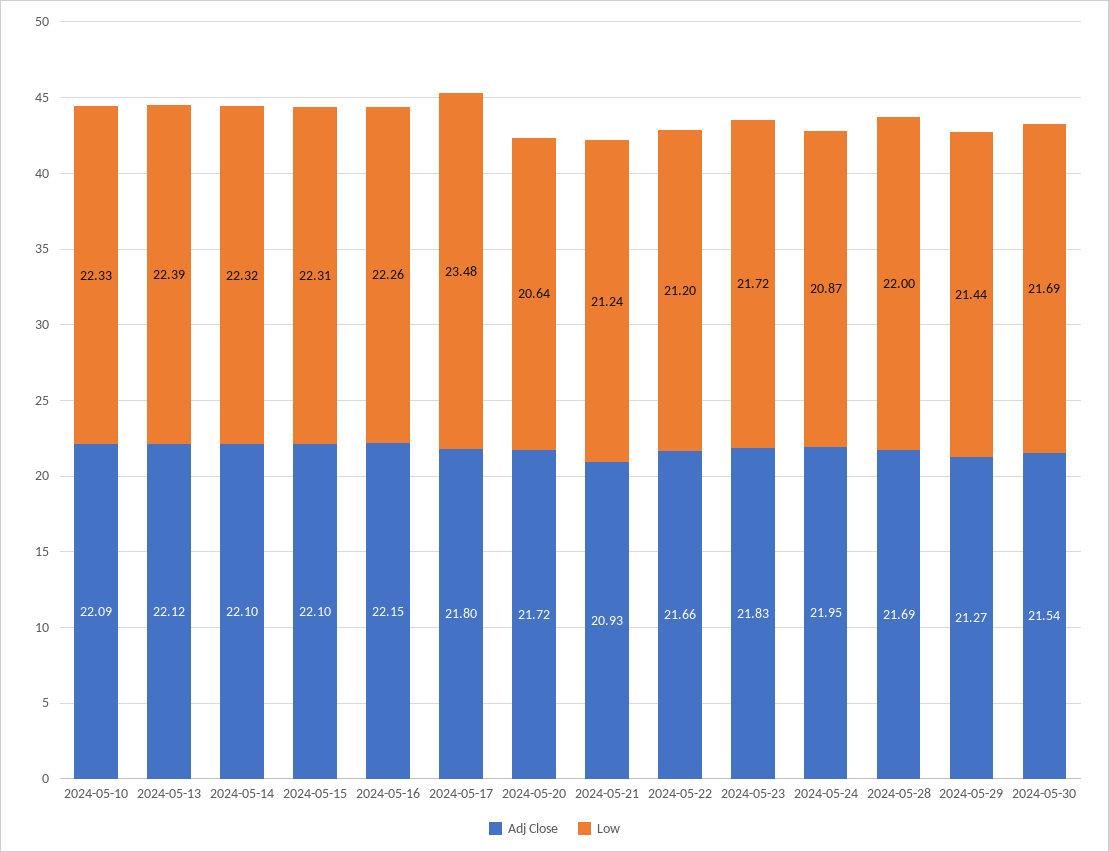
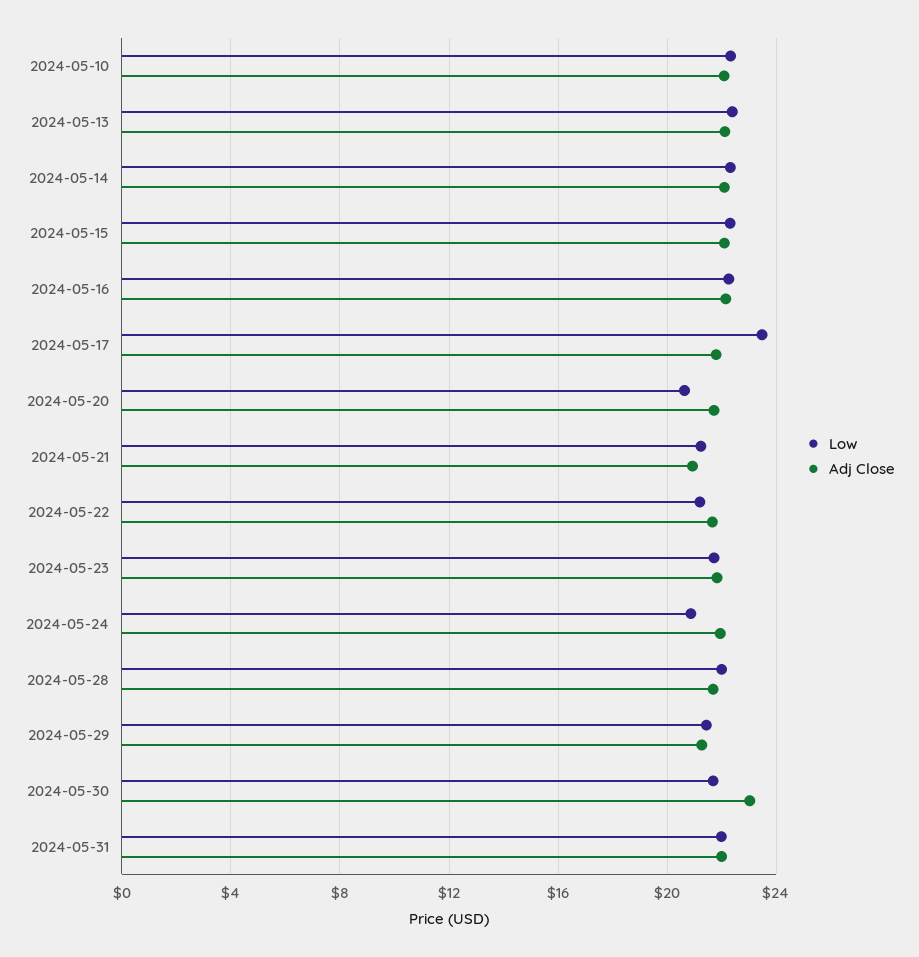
Adj Close, 2024-05-30: 21.54 -> 23
Low, 2024-05-31: none -> 22
Adj Close, 2024-05-31: none -> 22

